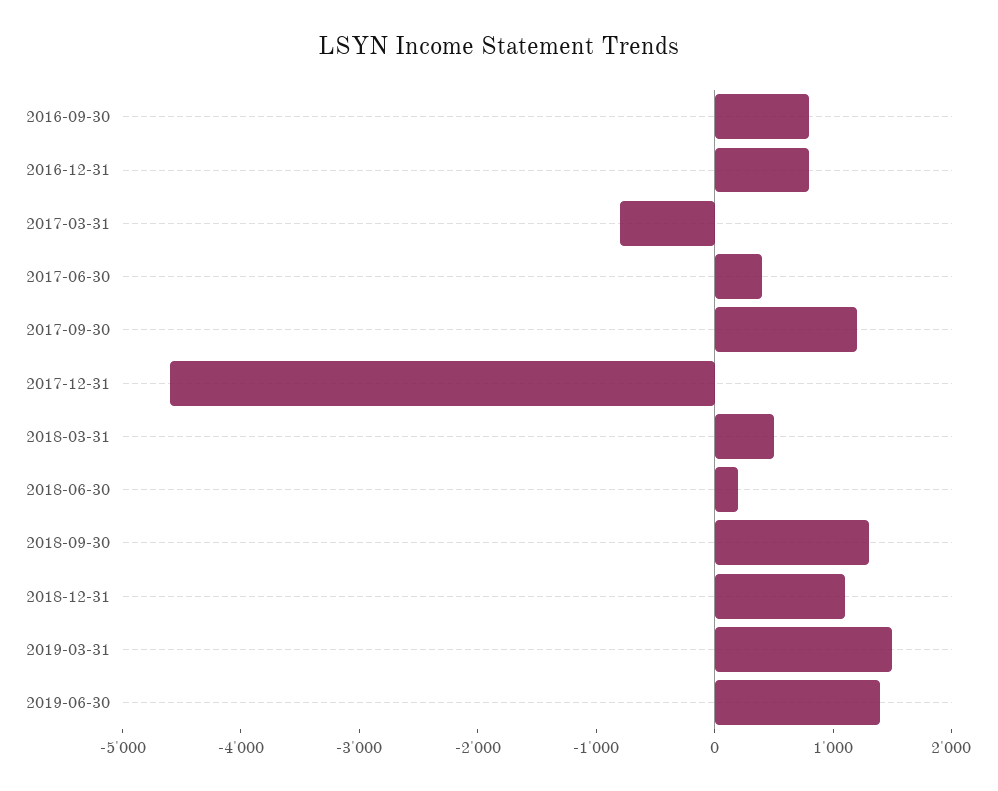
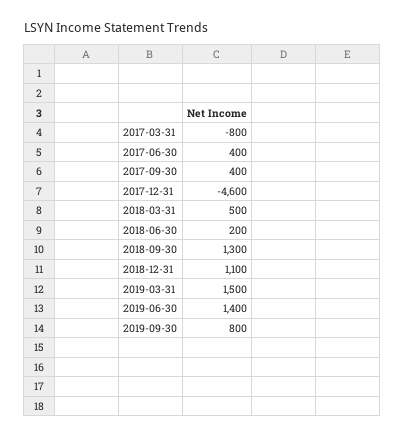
2016-09-30: 800 -> none
2016-12-31: 800 -> none
2017-09-30: 1200 -> 400
2019-09-30: none -> 800

